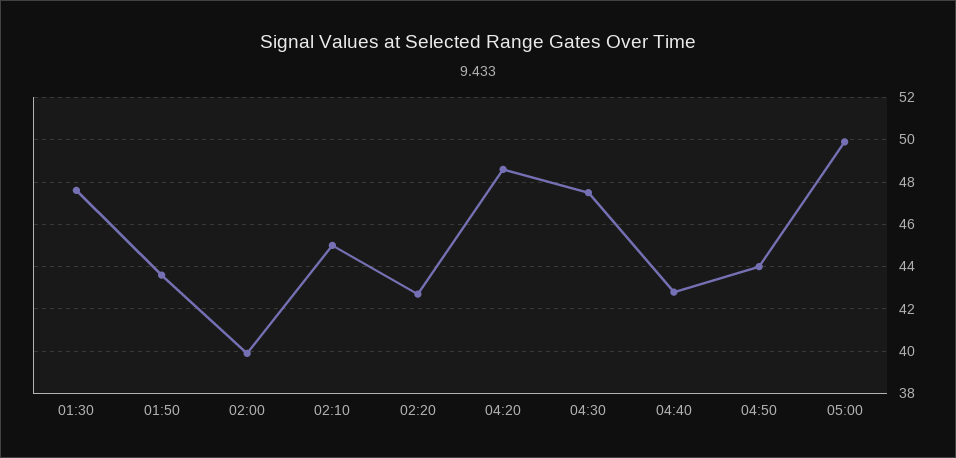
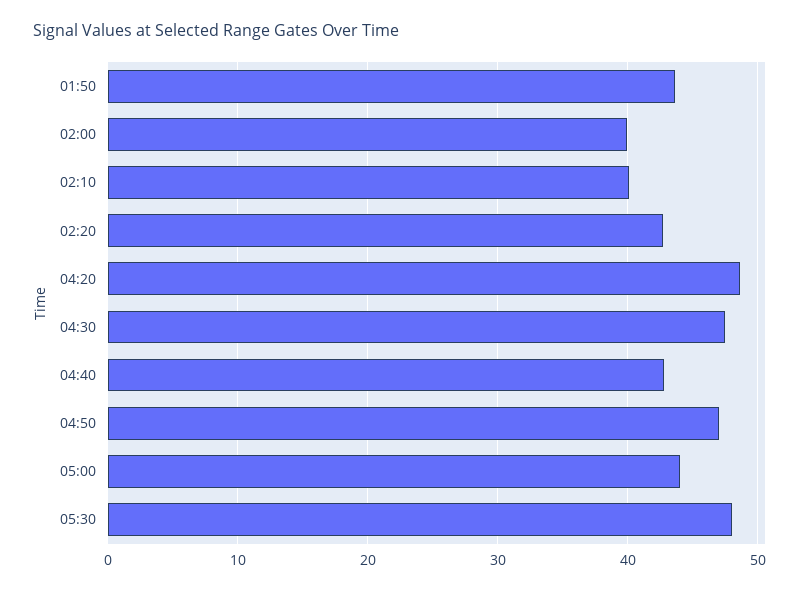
01:30: 47.5 -> none
02:10: 45 -> 40
04:50: 44 -> 47
05:00: 50 -> 44
05:30: none -> 48

